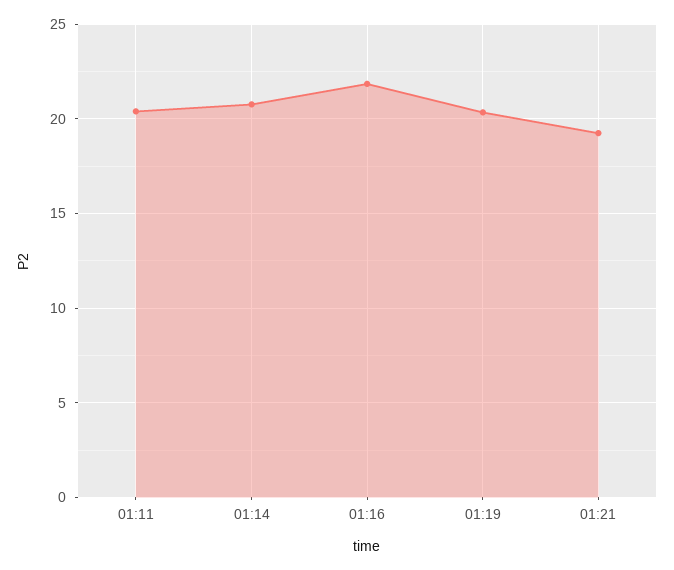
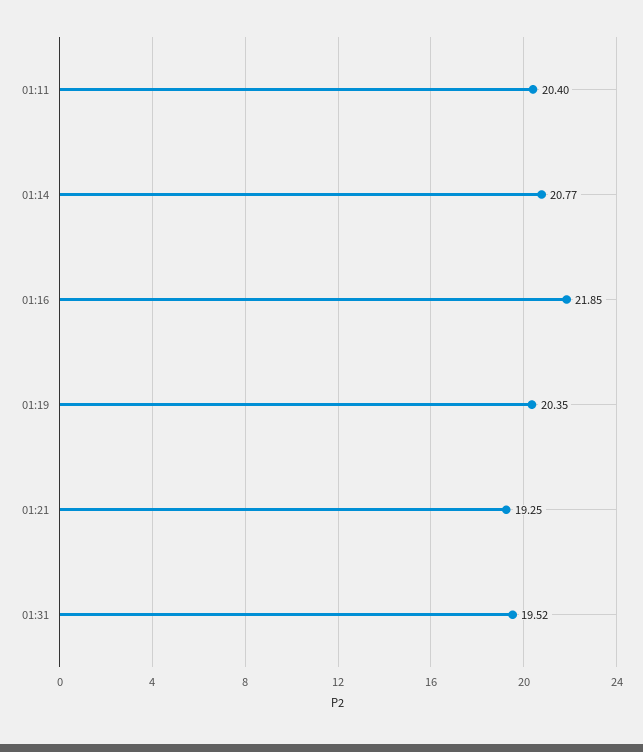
01:31: none -> 19.52

